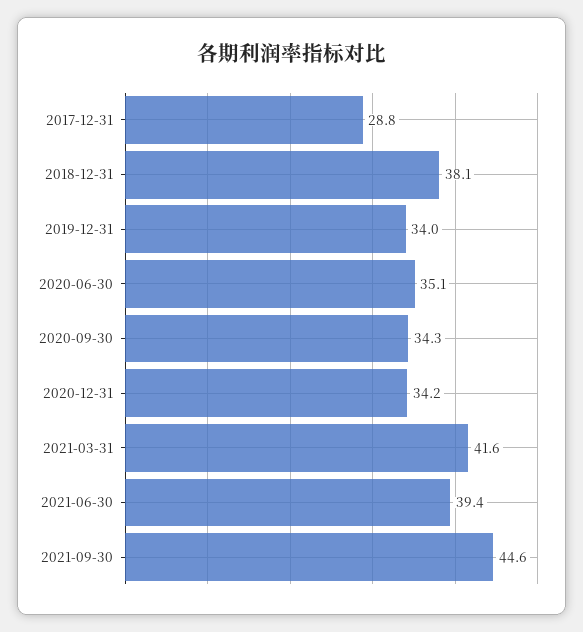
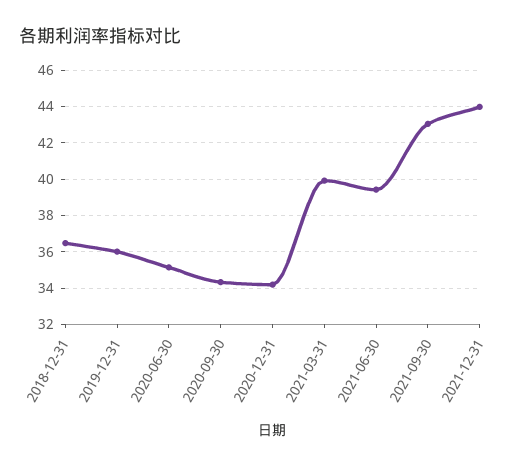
2017-12-31: 28.8 -> none
2018-12-31: 38.1 -> 36.5
2019-12-31: 34 -> 36
2021-03-31: 41.6 -> 40
2021-09-30: 44.6 -> 43
2021-12-31: none -> 44

